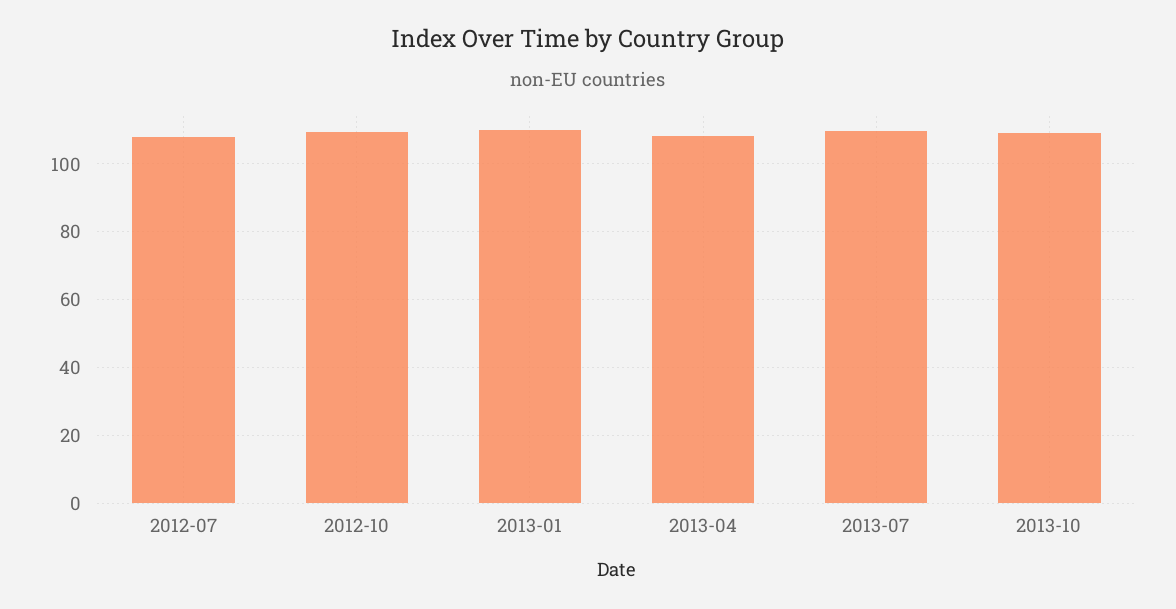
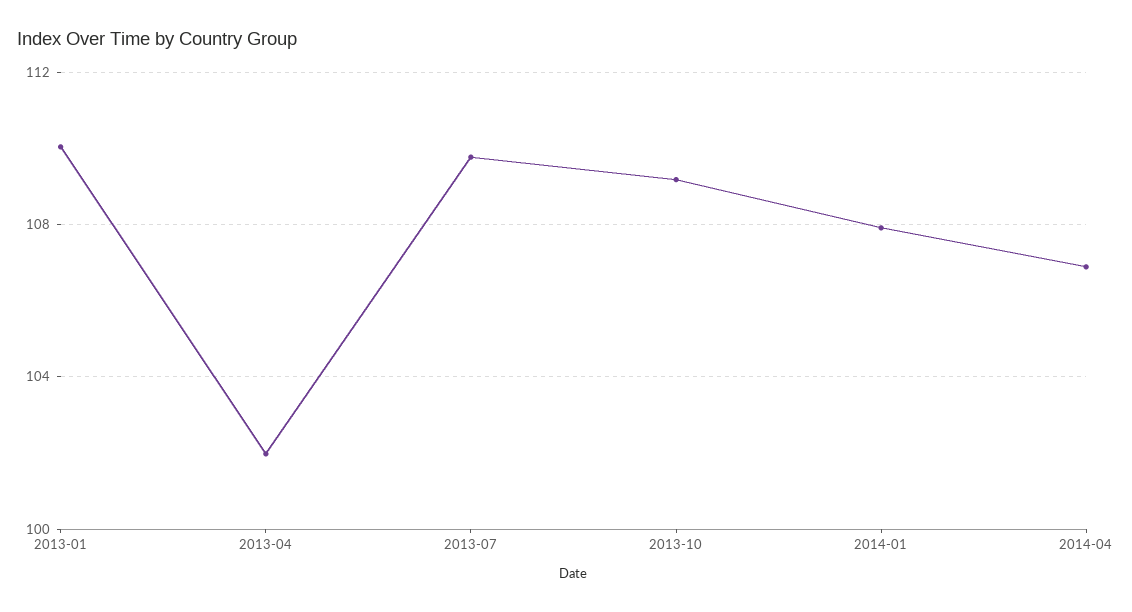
2012-07: 108 -> none
2012-10: 110 -> none
2013-04: 108 -> 102
2014-01: none -> 108
2014-04: none -> 107

